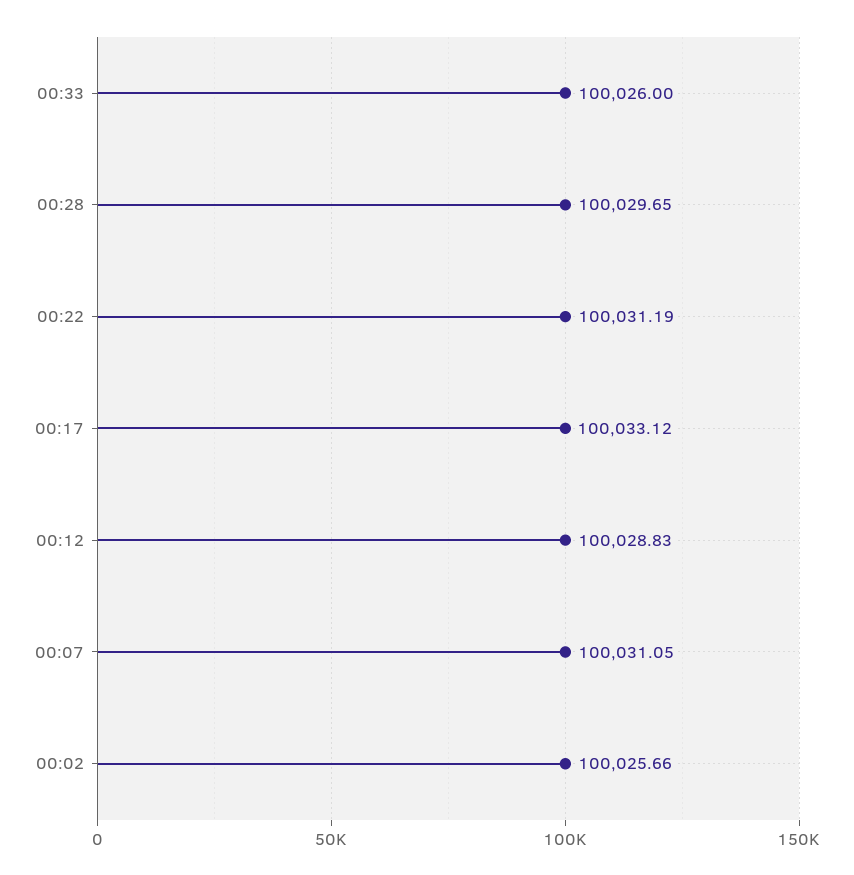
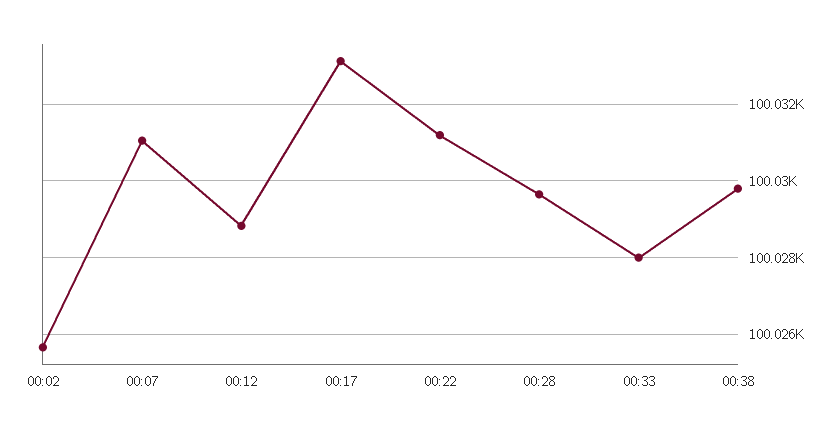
00:33: 100026 -> 100028
00:38: none -> 100029.8

